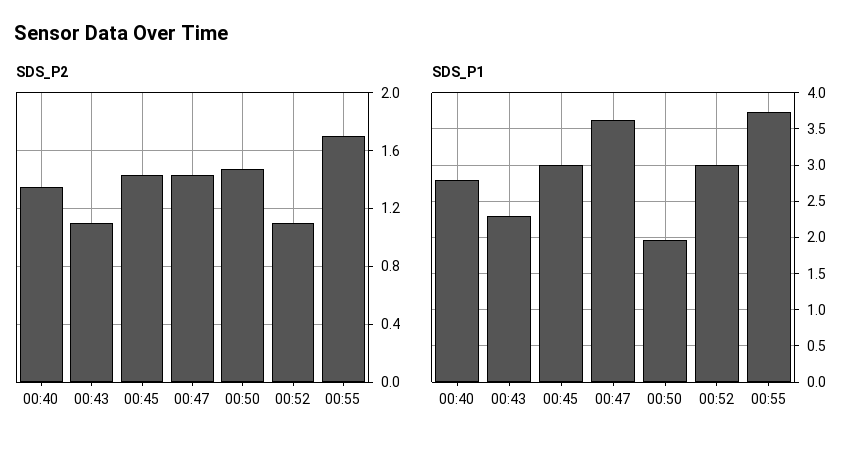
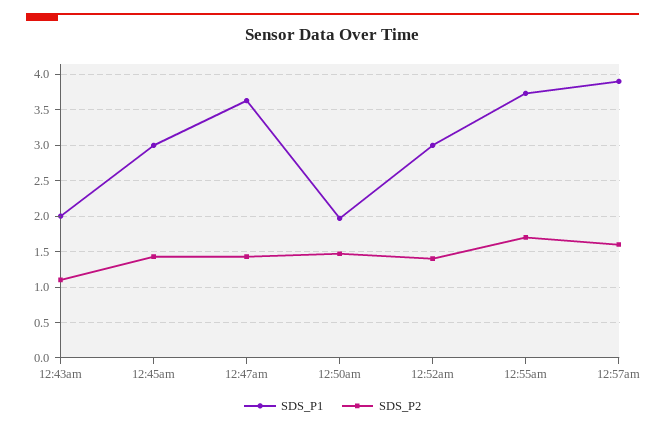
SDS_P2, 00:40: 1.35 -> none
SDS_P2, 00:52: 1.1 -> 1.4
SDS_P1, 00:40: 2.8 -> none
SDS_P1, 00:43: 2.3 -> 2
SDS_P1, 12:57am: none -> 3.9
SDS_P2, 12:57am: none -> 1.6

